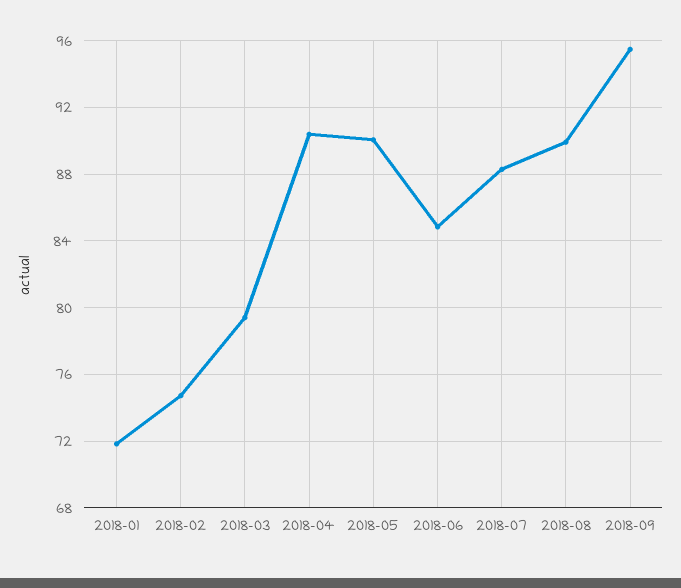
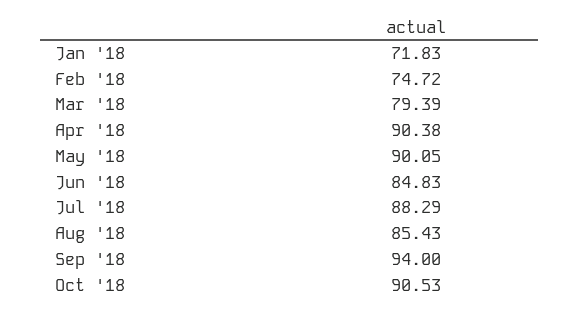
2018-08: 90 -> 85.43
2018-09: 95.5 -> 94
Oct '18: none -> 90.53

